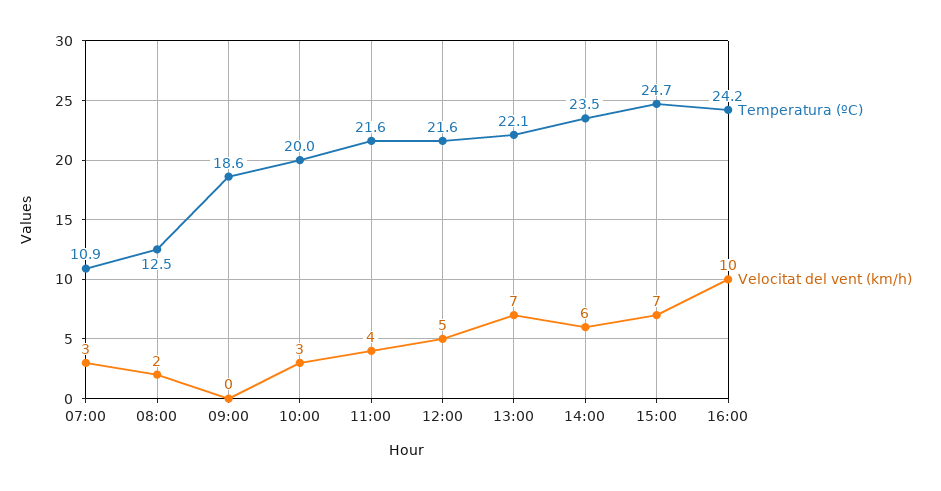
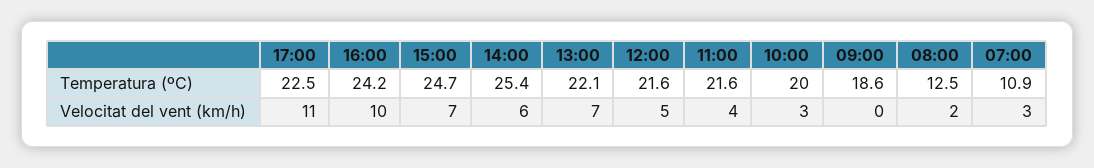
Temperatura (ºC), 14:00: 23.5 -> 25.4
Temperatura (ºC), 17:00: none -> 22.5
Velocitat del vent (km/h), 17:00: none -> 11

